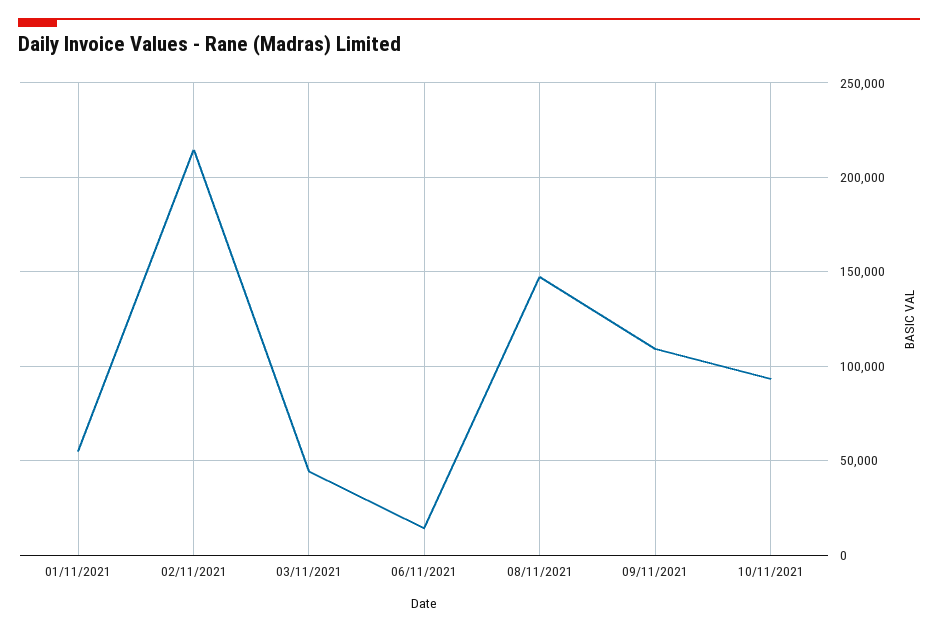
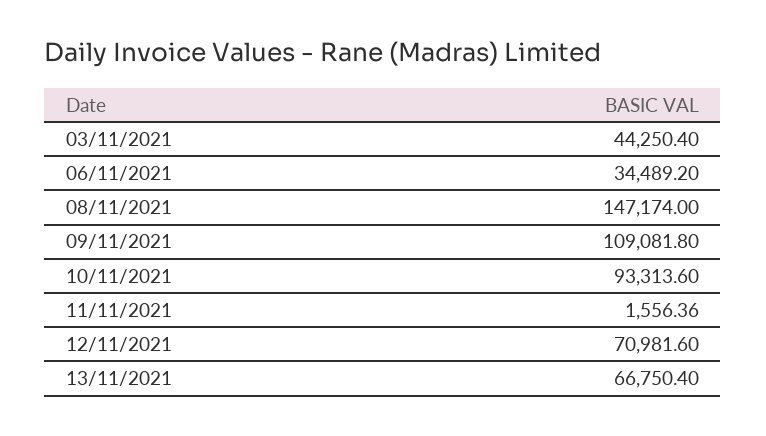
01/11/2021: 55000 -> none
02/11/2021: 215000 -> none
06/11/2021: 15000 -> 34489.2
11/11/2021: none -> 1556.36
12/11/2021: none -> 70981.6
13/11/2021: none -> 66750.4

